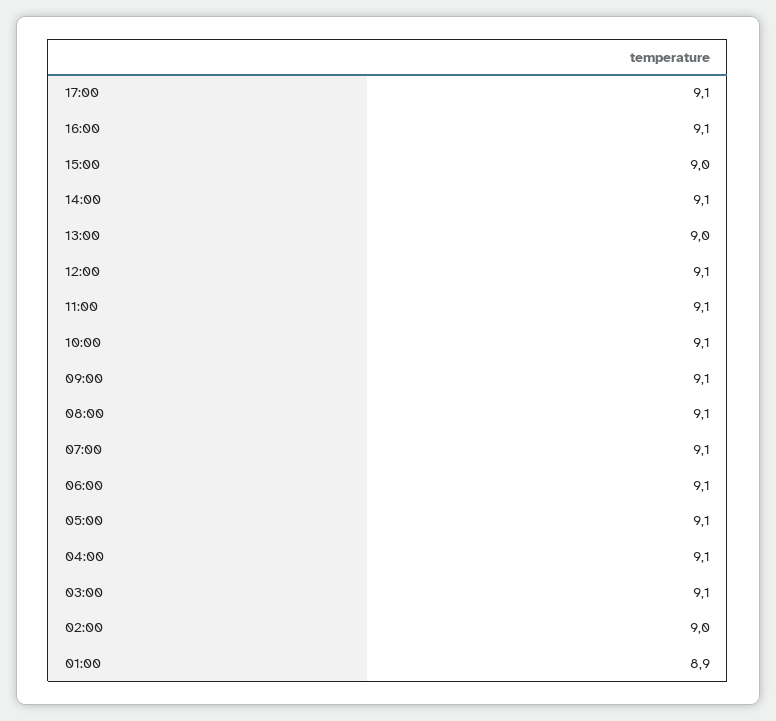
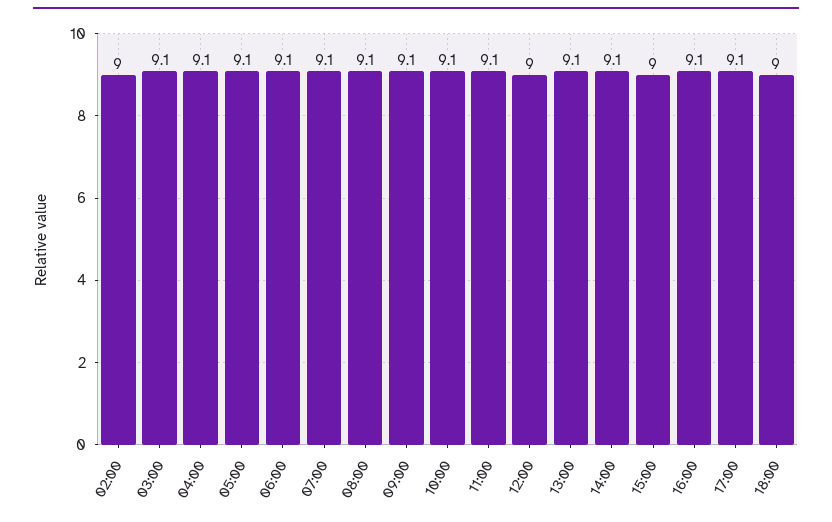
13:00: 9 -> 9.1
12:00: 9.1 -> 9
01:00: 8.9 -> none
18:00: none -> 9

